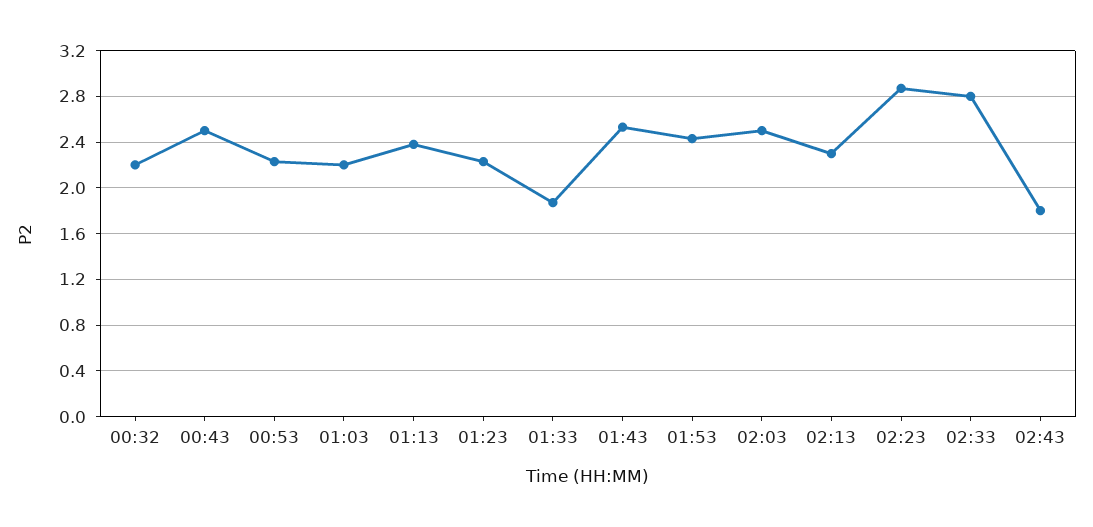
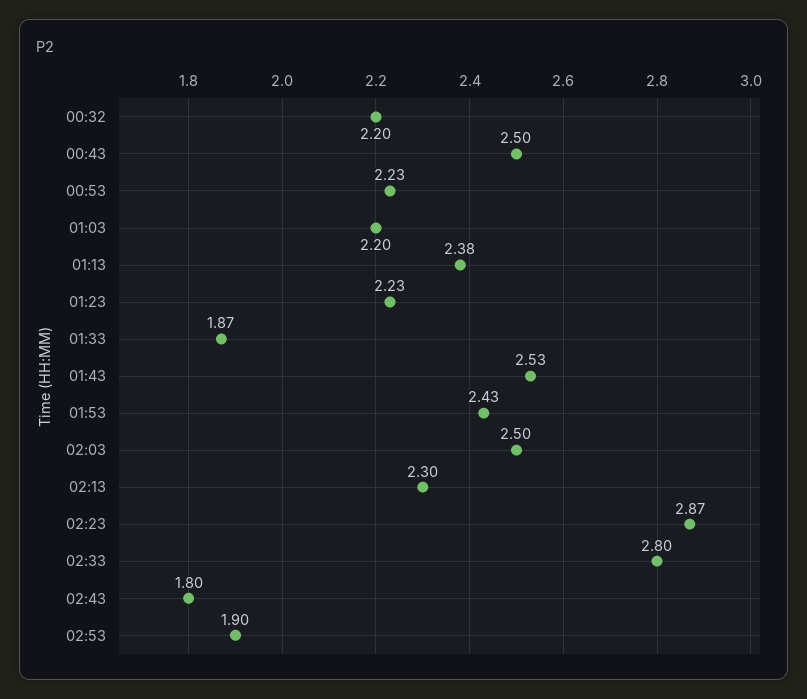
02:53: none -> 1.9

